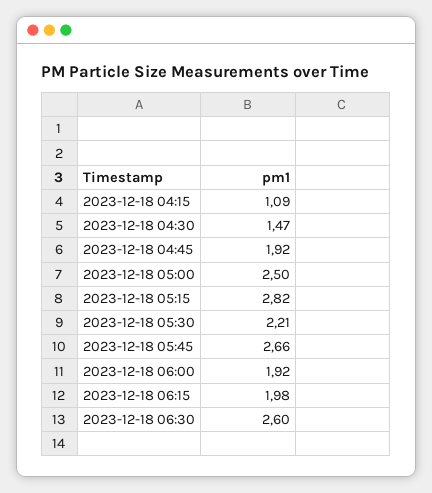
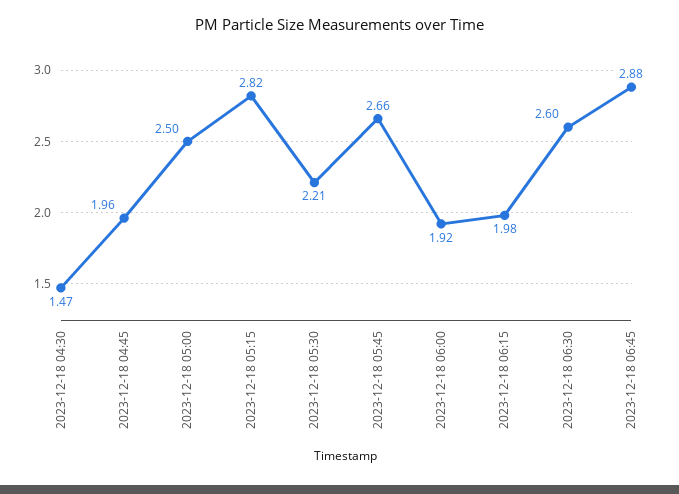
2023-12-18 04:15: 1.09 -> none
2023-12-18 04:45: 1.92 -> 1.96
2023-12-18 06:45: none -> 2.88

